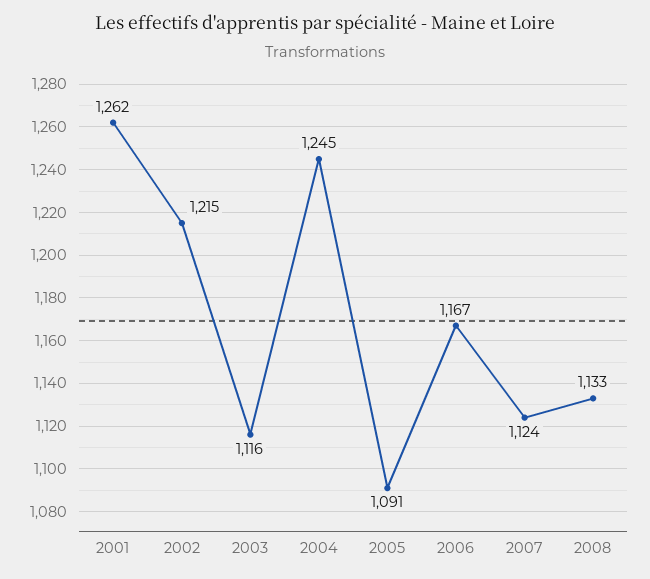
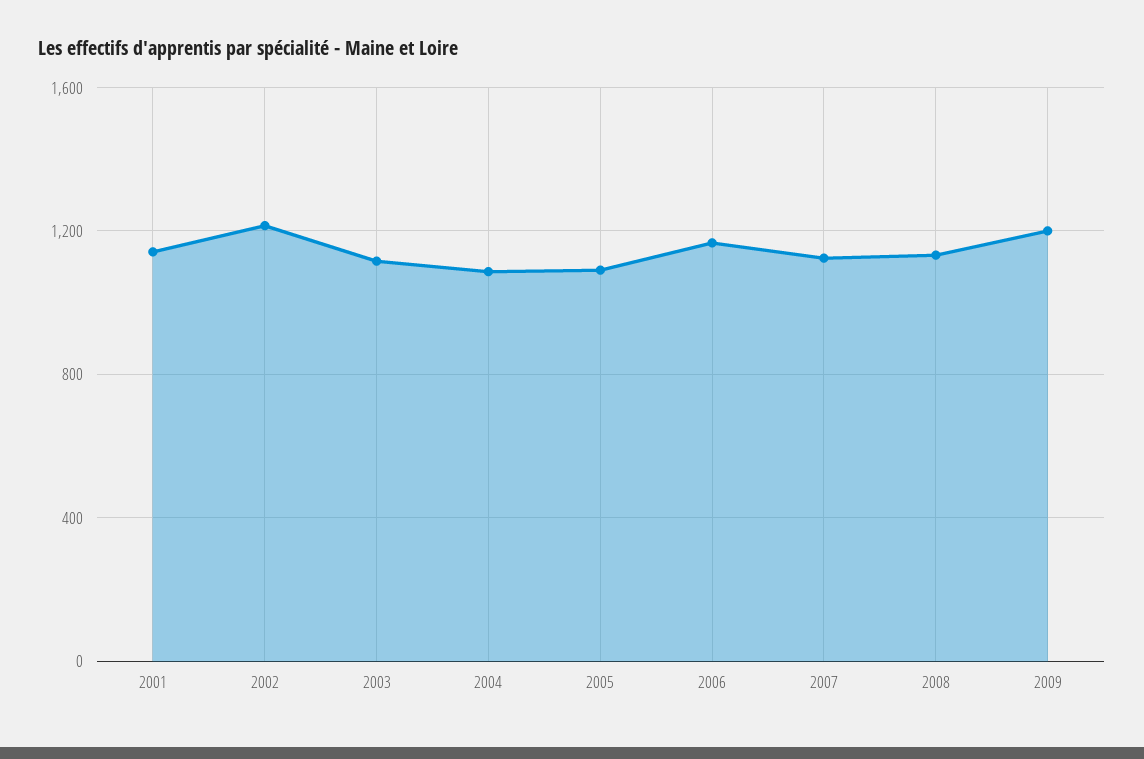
2001: 1262 -> 1150
2004: 1245 -> 1100
2009: none -> 1200

